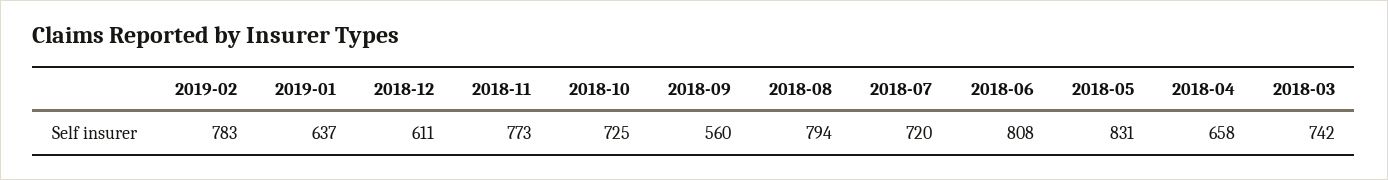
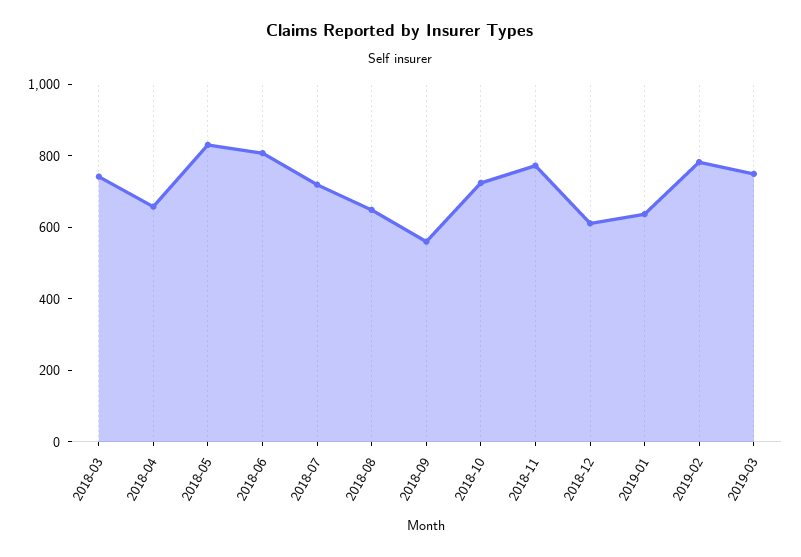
2018-08: 794 -> 650
2019-03: none -> 750

